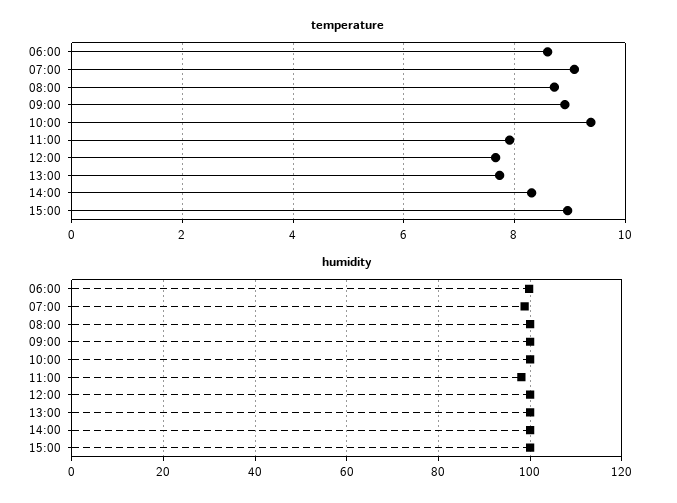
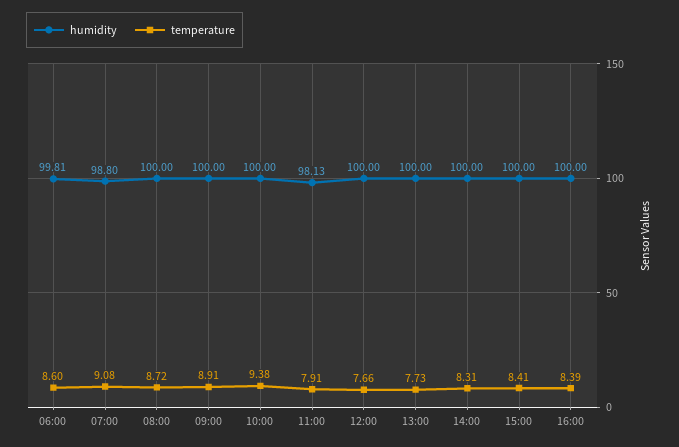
temperature, 15:00: 9 -> 8.41
humidity, 16:00: none -> 100
temperature, 16:00: none -> 8.39

